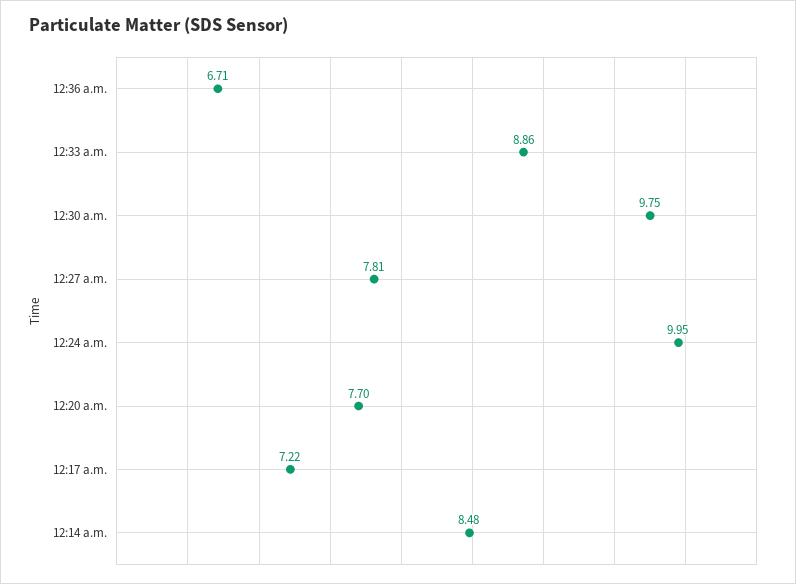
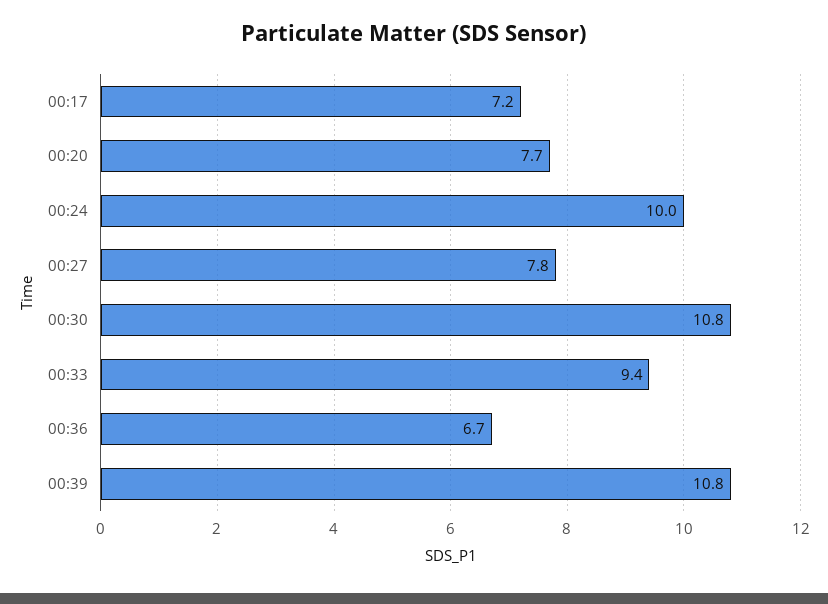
12:33 a.m.: 8.86 -> 9.4
12:30 a.m.: 9.75 -> 10.8
12:14 a.m.: 8.48 -> none
00:39: none -> 10.8

